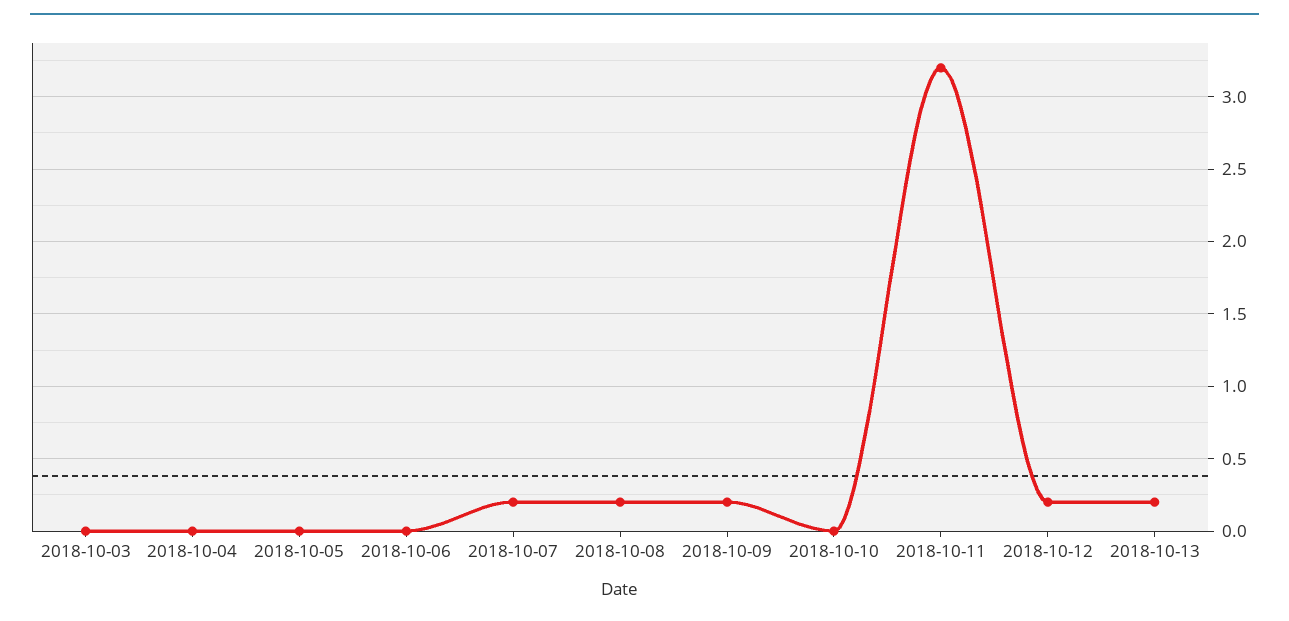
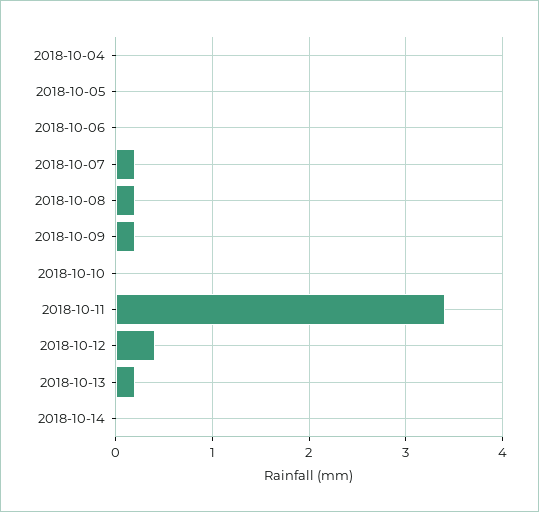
2018-10-03: 0 -> none
2018-10-11: 3.2 -> 3.4
2018-10-12: 0.2 -> 0.4
2018-10-14: none -> 0

